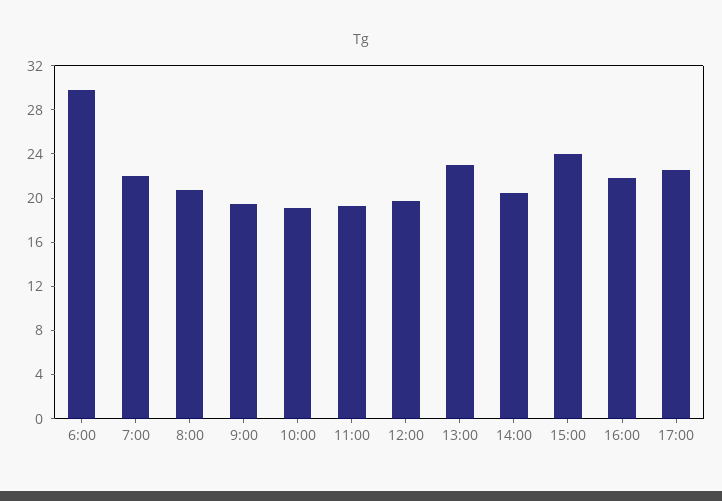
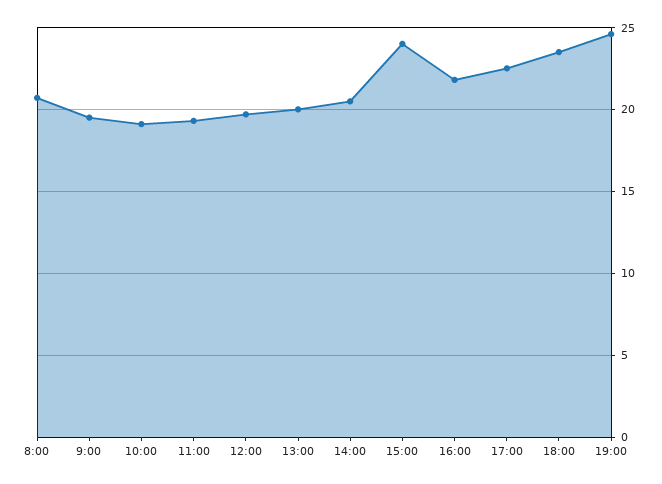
6:00: 30 -> none
7:00: 22 -> none
13:00: 23 -> 20
18:00: none -> 23.5
19:00: none -> 24.5

